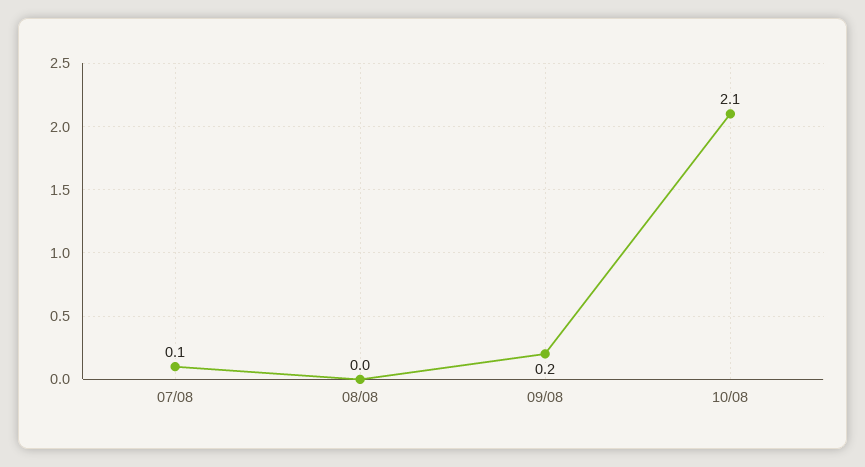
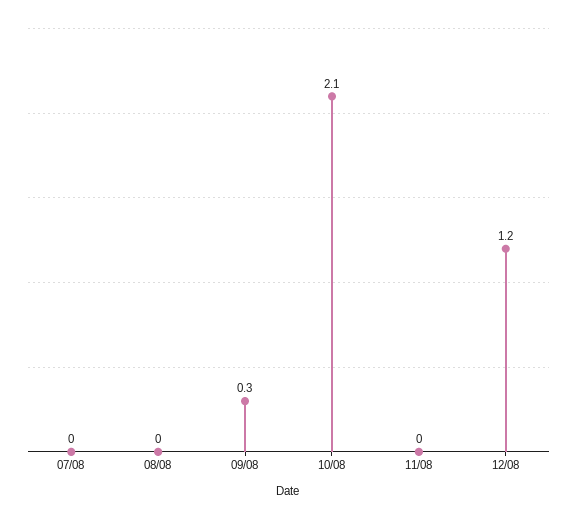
07/08: 0.1 -> 0
09/08: 0.2 -> 0.3
11/08: none -> 0
12/08: none -> 1.2

